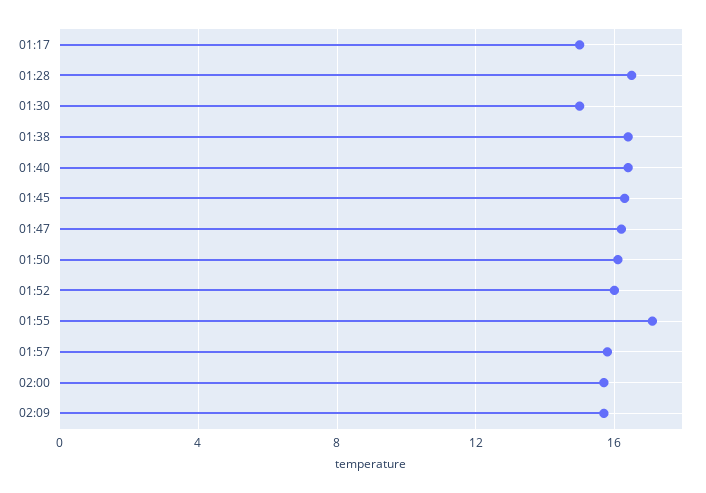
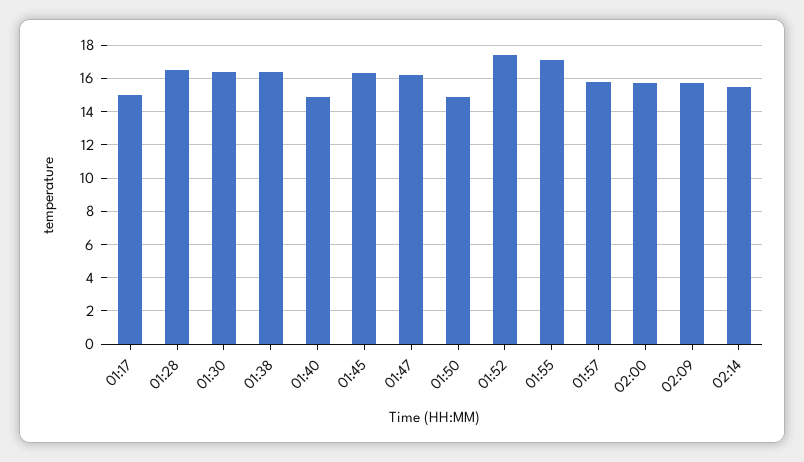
01:30: 15 -> 16.5
01:40: 16.5 -> 15
01:50: 16 -> 15
01:52: 16 -> 17.5
02:14: none -> 15.5

